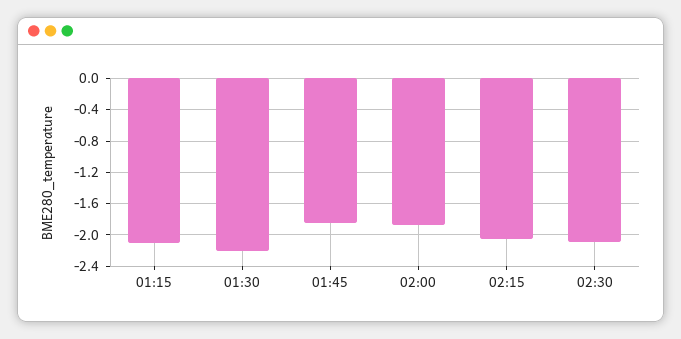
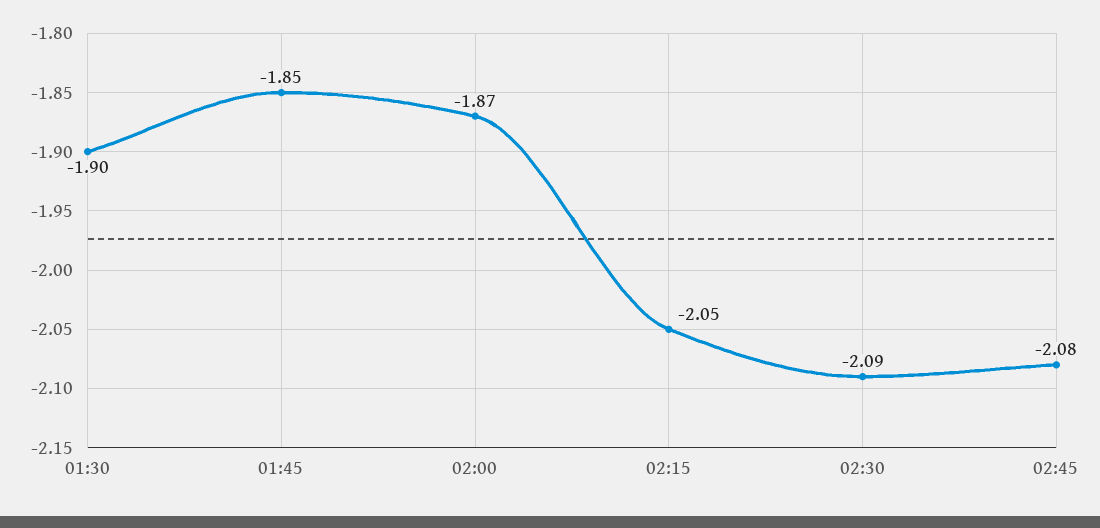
01:15: -2.1 -> none
01:30: -2.2 -> -1.9
02:45: none -> -2.08

